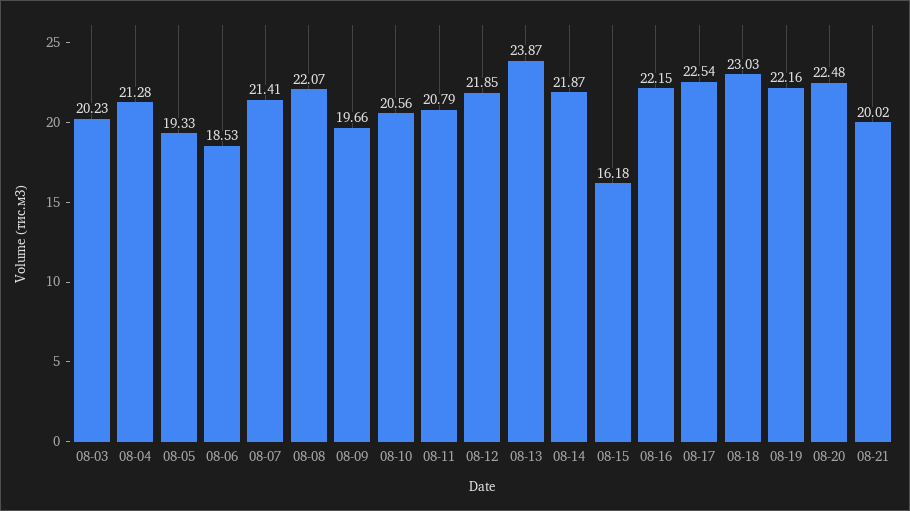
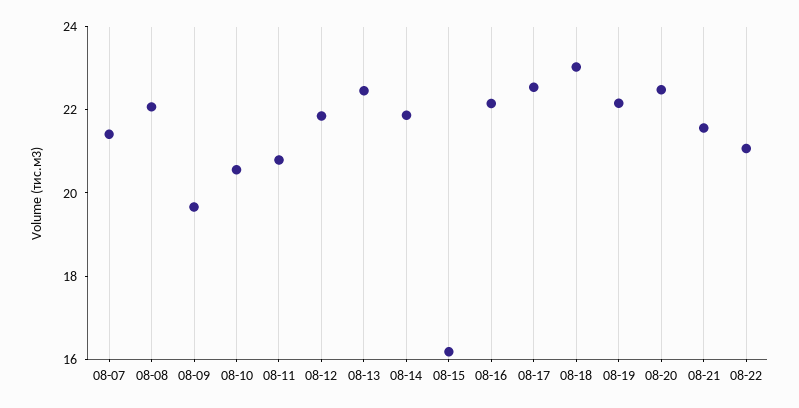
08-03: 20.23 -> none
08-04: 21.28 -> none
08-05: 19.33 -> none
08-06: 18.53 -> none
08-13: 23.87 -> 22.5
08-21: 20.02 -> 21.5
08-22: none -> 21

